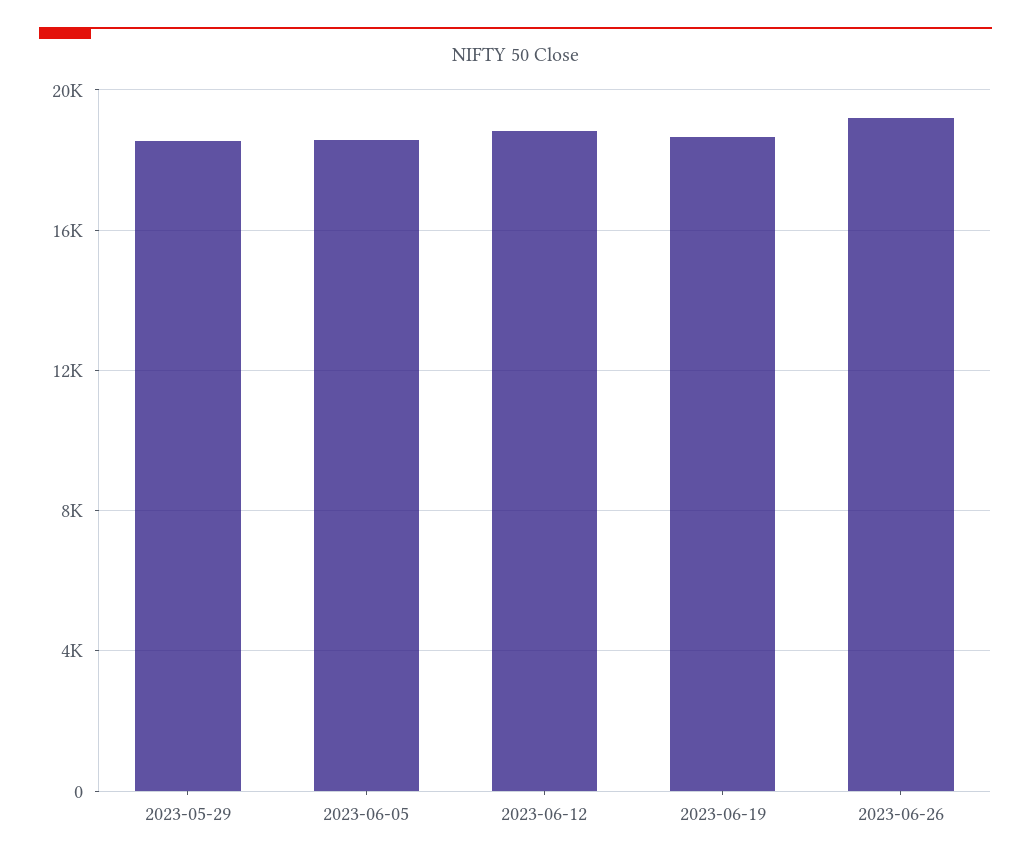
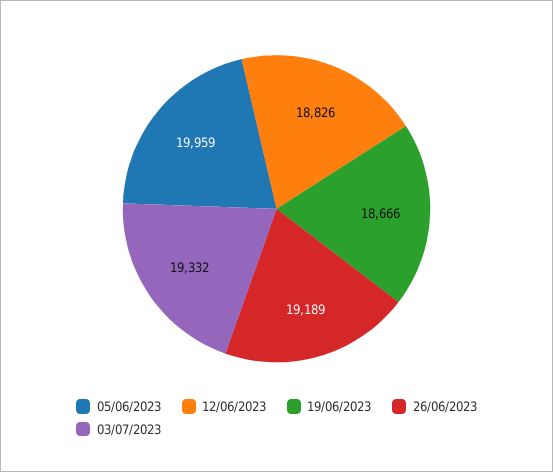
2023-05-29: 18500 -> none
2023-06-05: 18500 -> 19959
03/07/2023: none -> 19332

